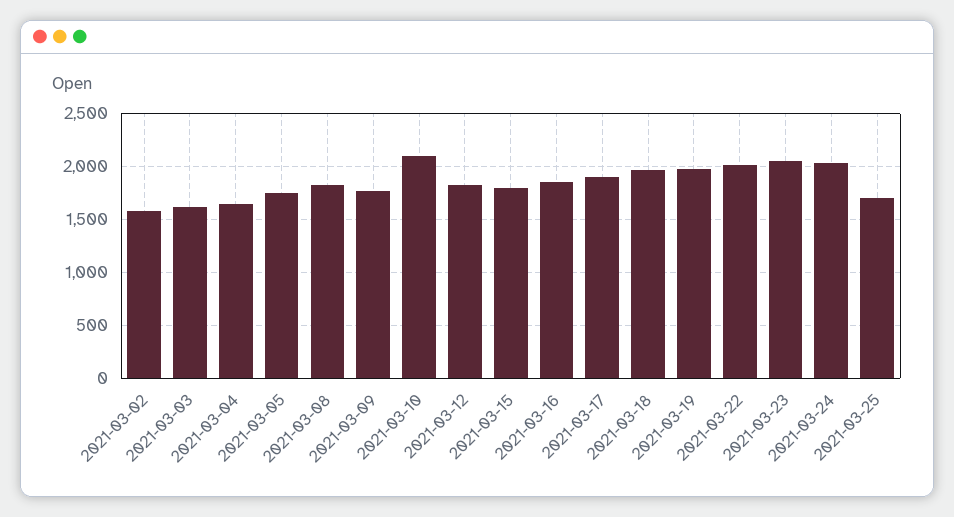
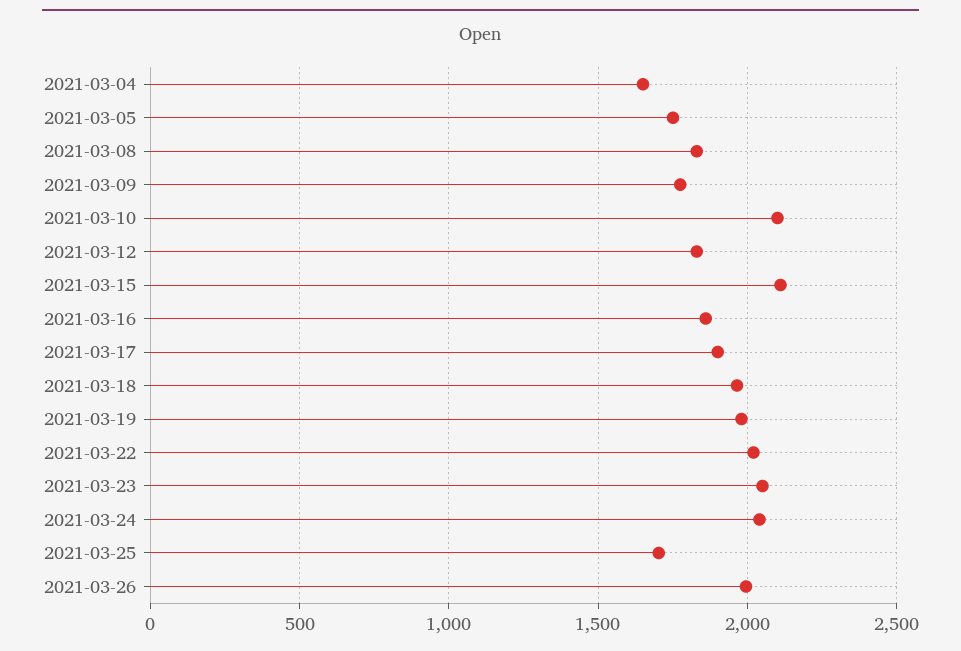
2021-03-02: 1600 -> none
2021-03-03: 1600 -> none
2021-03-15: 1800 -> 2100
2021-03-26: none -> 2000

